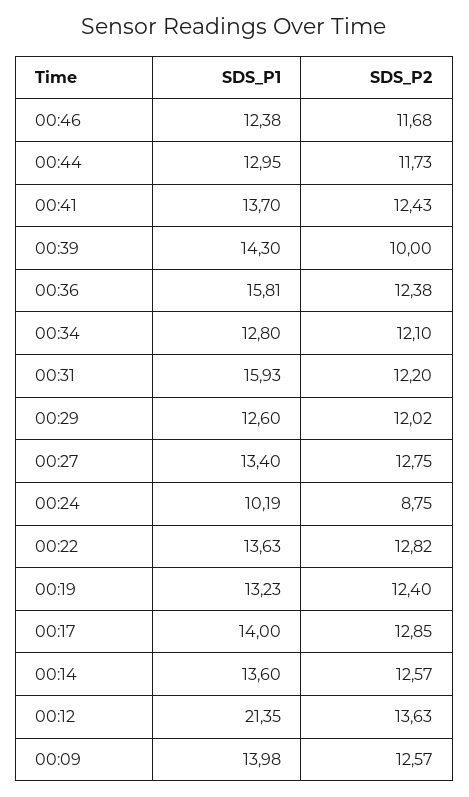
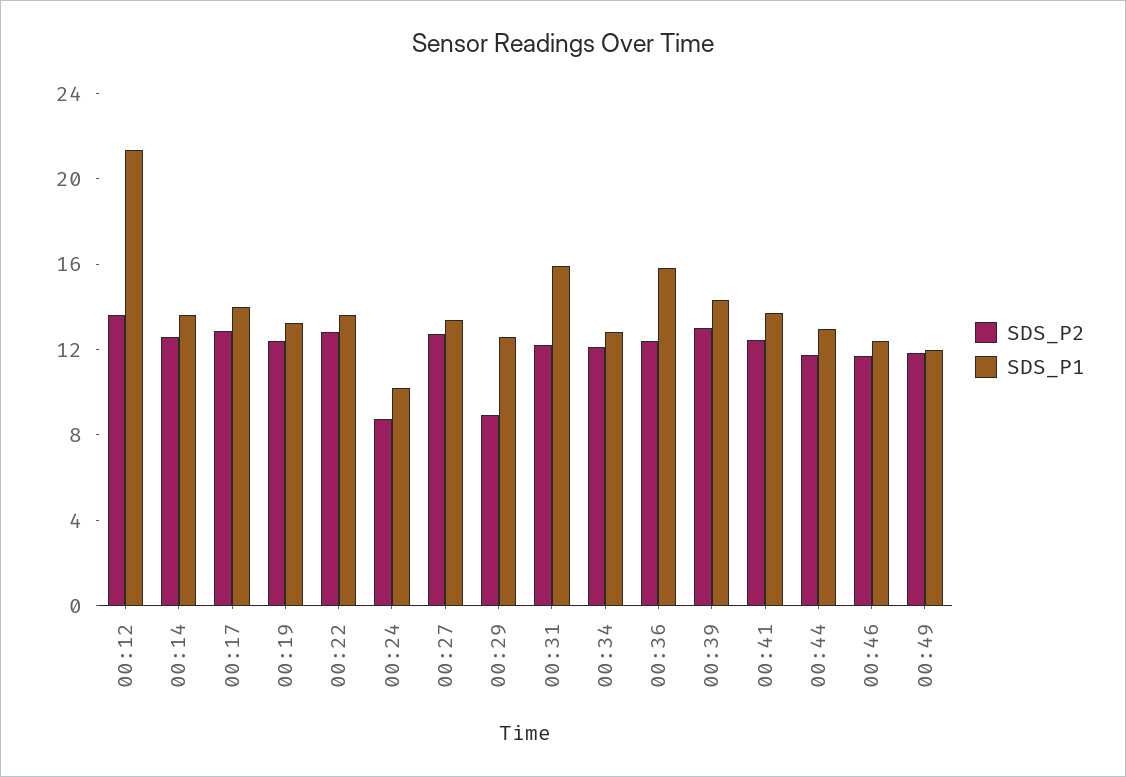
SDS_P2, 00:39: 10 -> 13
SDS_P2, 00:29: 12.02 -> 9
SDS_P1, 00:09: 13.98 -> none
SDS_P2, 00:09: 12.57 -> none
SDS_P2, 00:49: none -> 12
SDS_P1, 00:49: none -> 12

